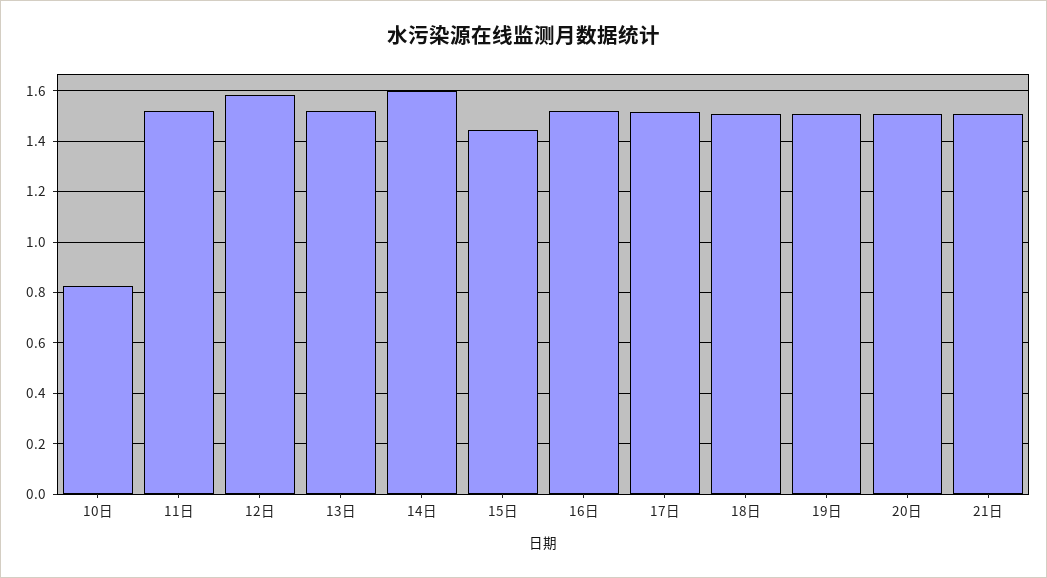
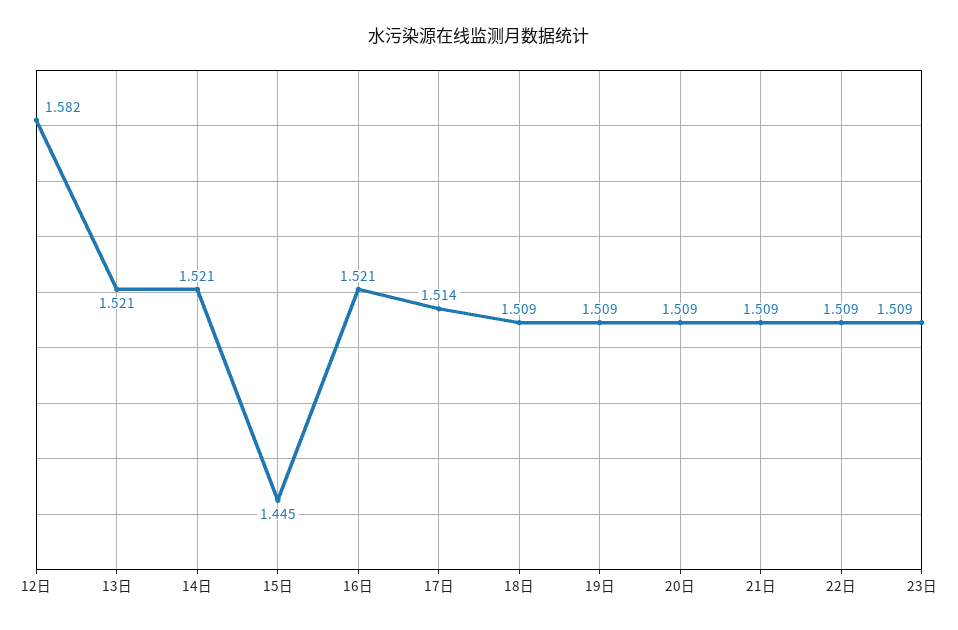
10日: 0.825 -> none
11日: 1.525 -> none
14日: 1.6 -> 1.521
22日: none -> 1.509
23日: none -> 1.509

